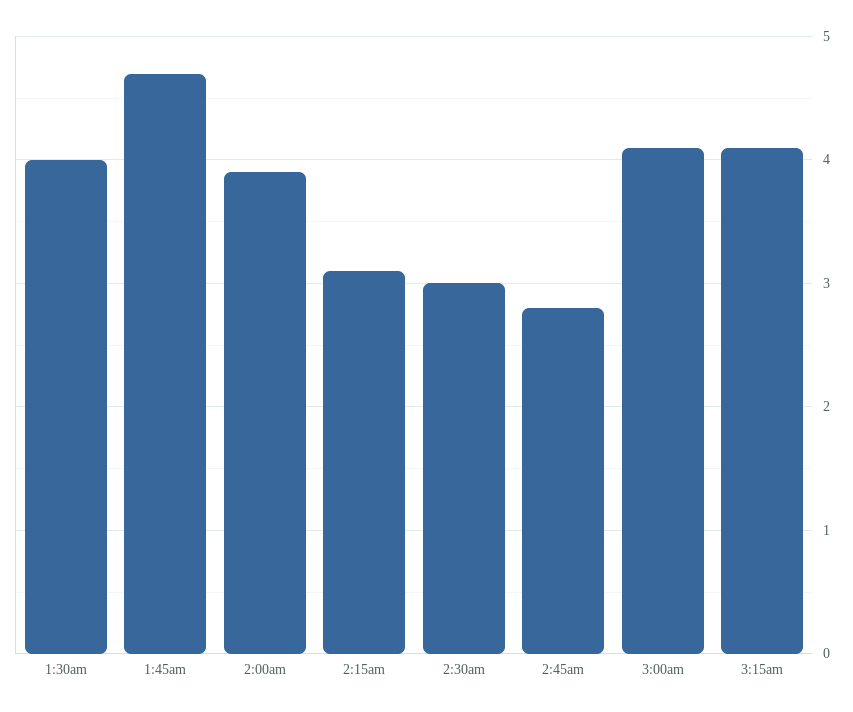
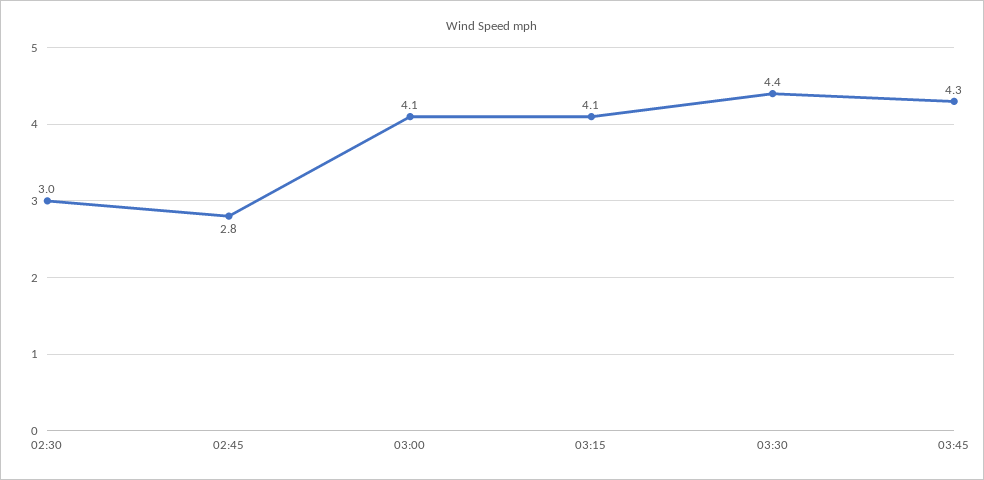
1:30am: 4 -> none
1:45am: 4.7 -> none
2:00am: 3.9 -> none
2:15am: 3.1 -> none
03:30: none -> 4.4
03:45: none -> 4.3

